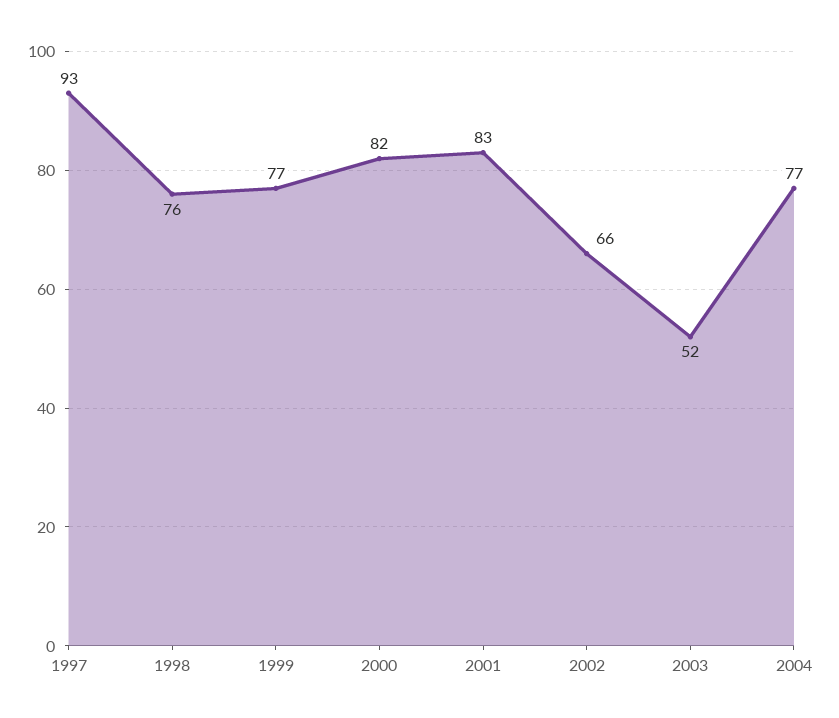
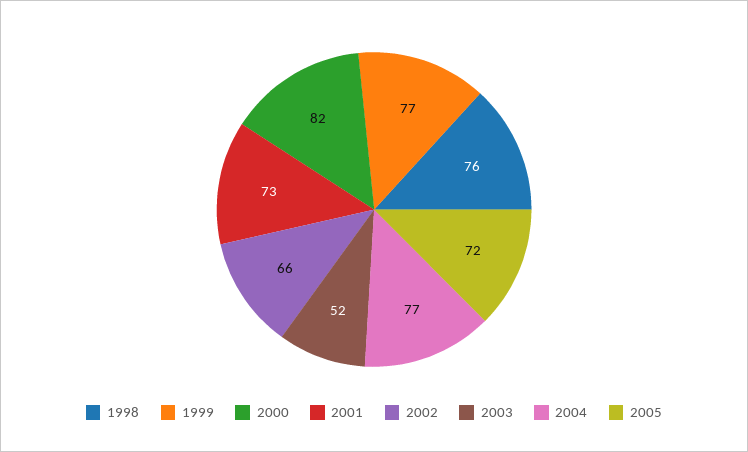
1997: 93 -> none
2001: 83 -> 73
2005: none -> 72

